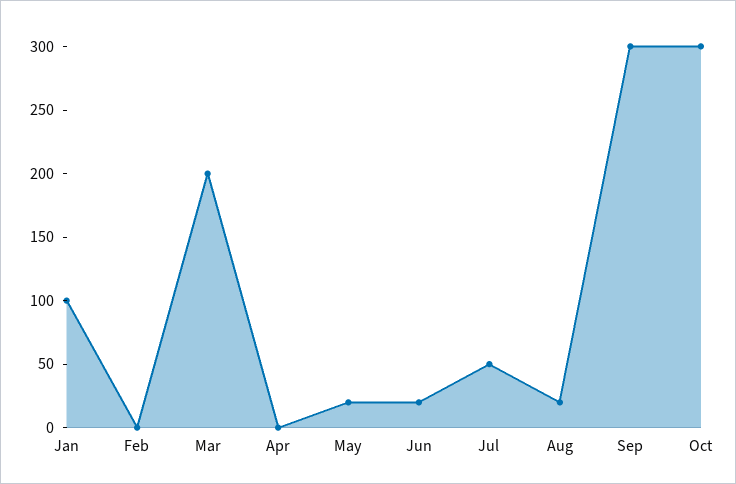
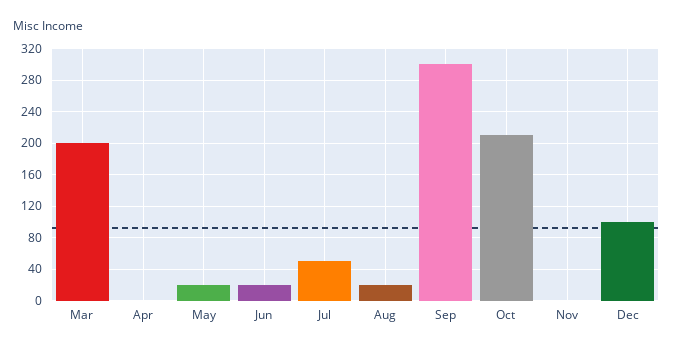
Jan: 100 -> none
Feb: 0 -> none
Oct: 300 -> 210
Nov: none -> 0
Dec: none -> 100

